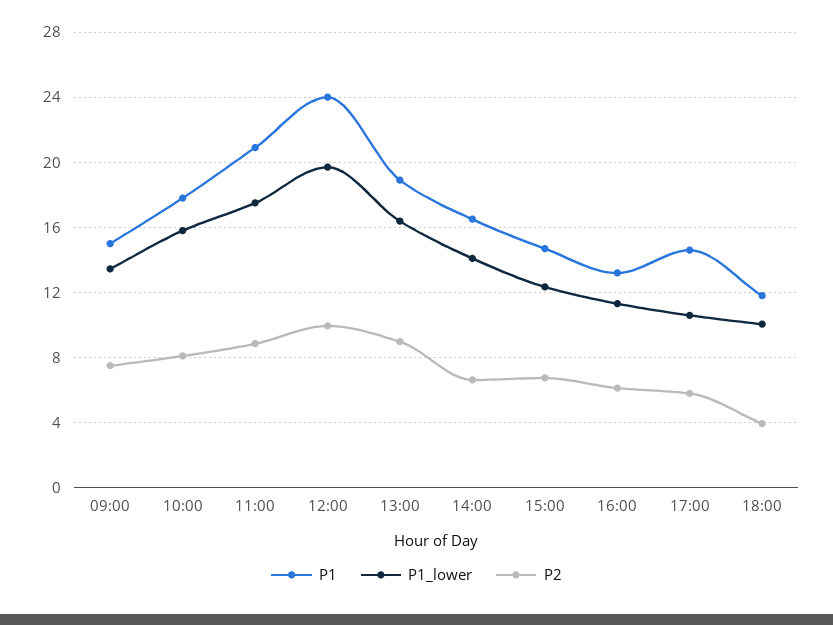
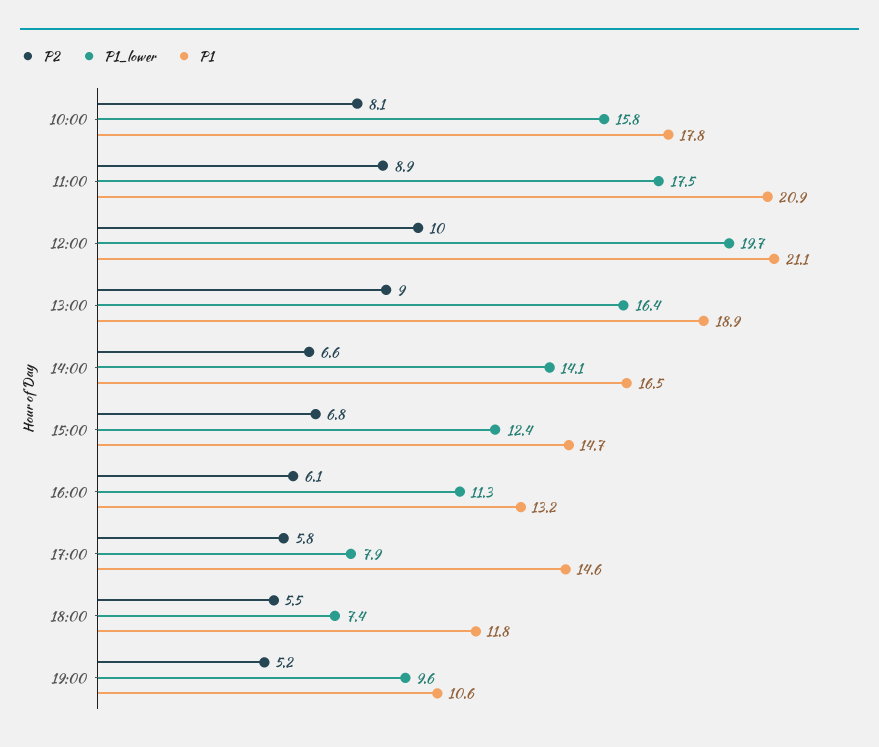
P1, 09:00: 15 -> none
P1_lower, 09:00: 13.5 -> none
P2, 09:00: 7.5 -> none
P1, 12:00: 24 -> 21.1
P1_lower, 17:00: 10.5 -> 7.9
P1_lower, 18:00: 10 -> 7.4
P2, 18:00: 4 -> 5.5
P2, 19:00: none -> 5.2
P1_lower, 19:00: none -> 9.6
P1, 19:00: none -> 10.6

